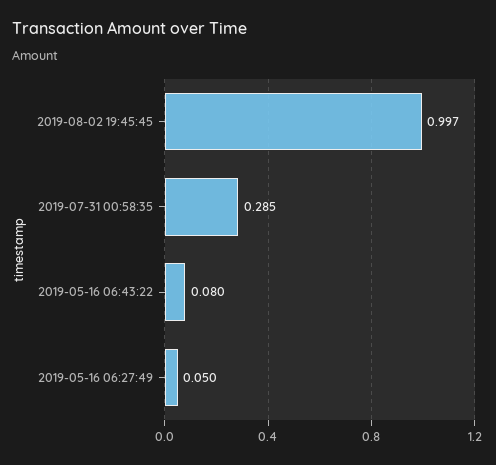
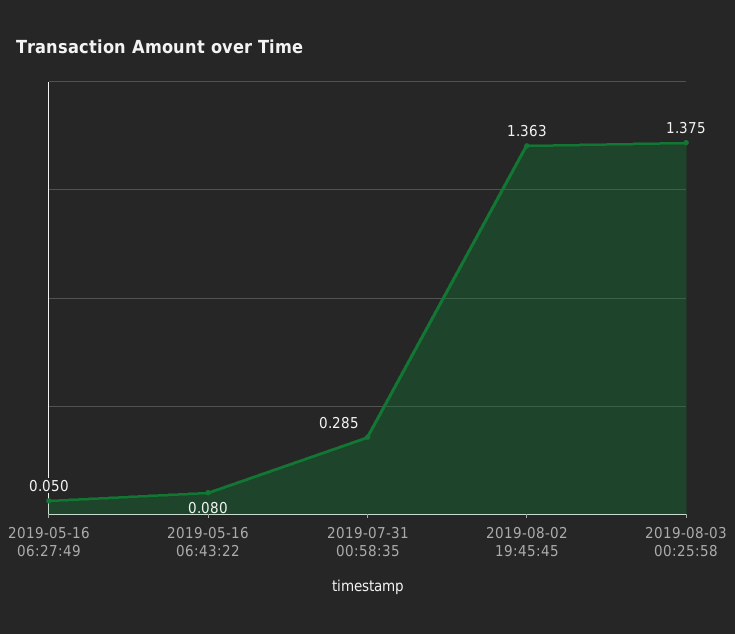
2019-08-02 19:45:45: 0.997 -> 1.363
2019-08-03 00:25:58: none -> 1.375

